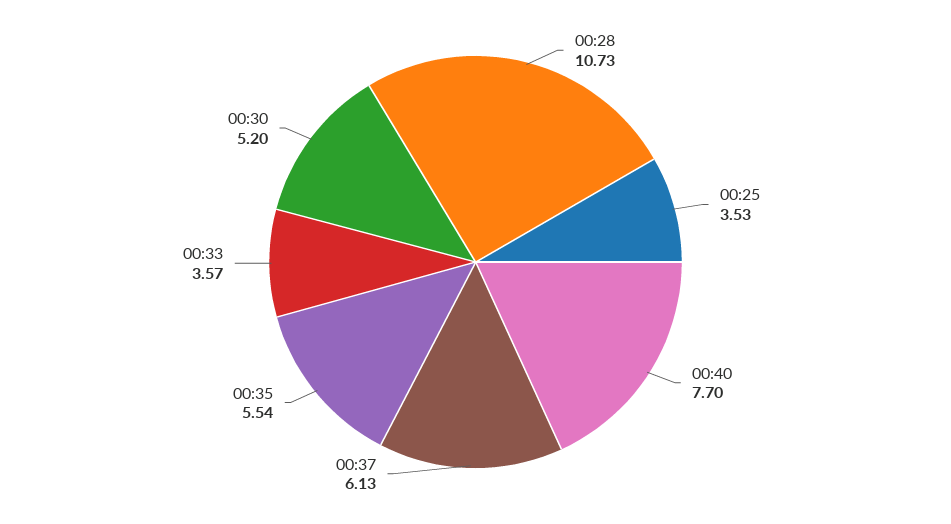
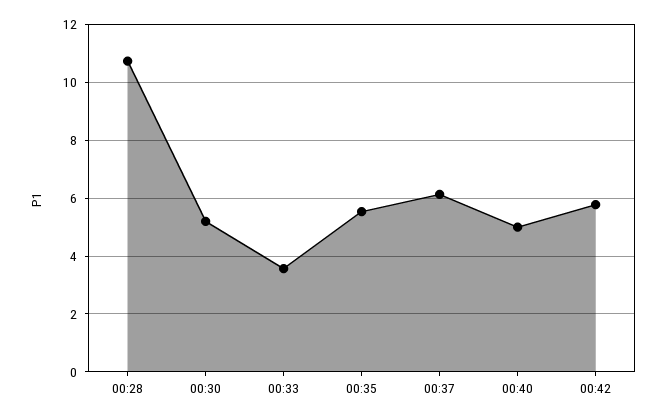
00:25: 3.53 -> none
00:40: 7.7 -> 5
00:42: none -> 5.75

